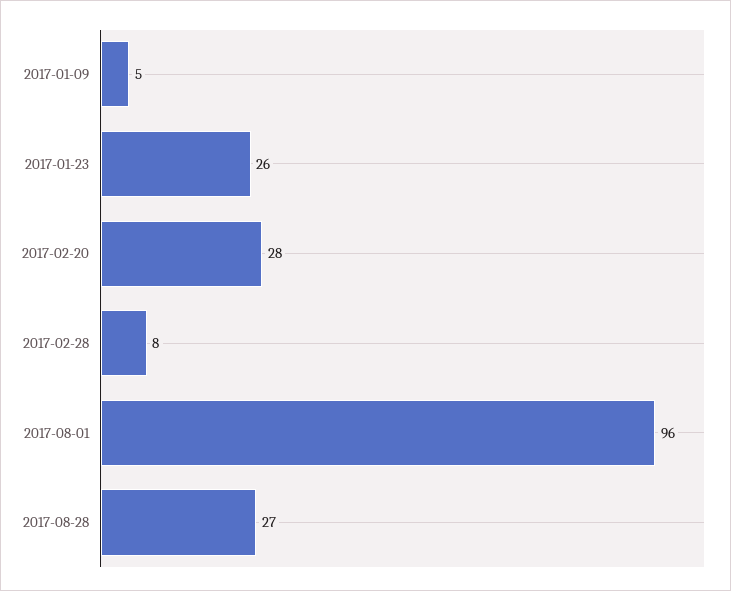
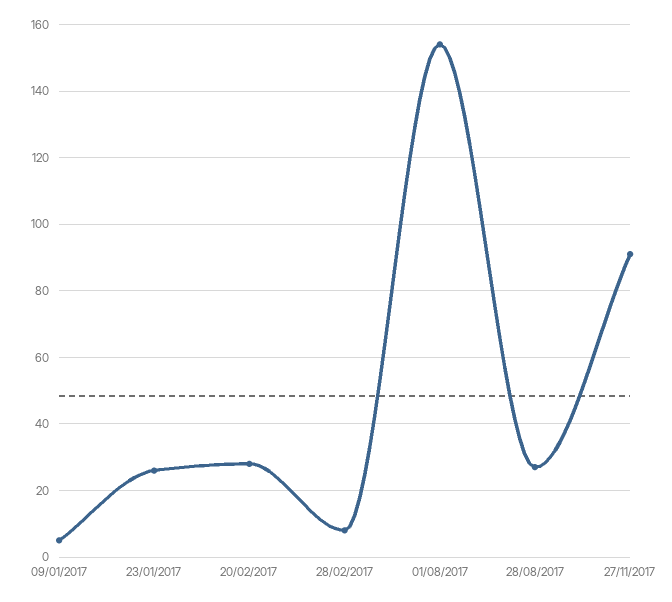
2017-08-01: 96 -> 155
27/11/2017: none -> 90

